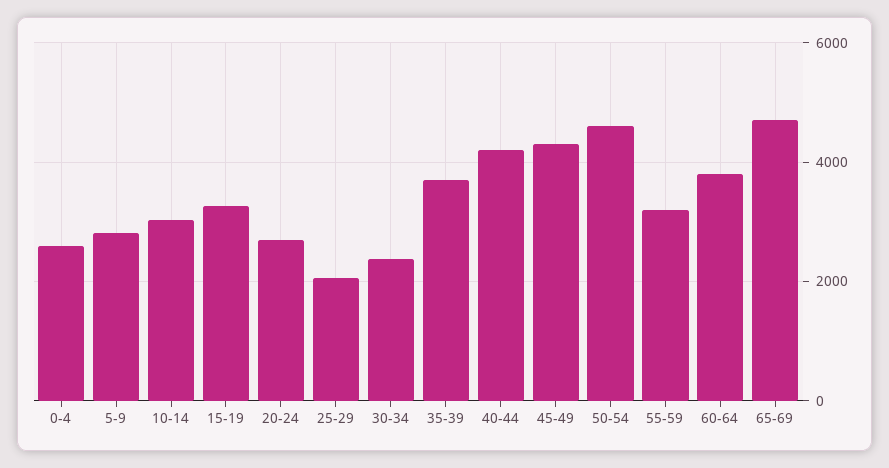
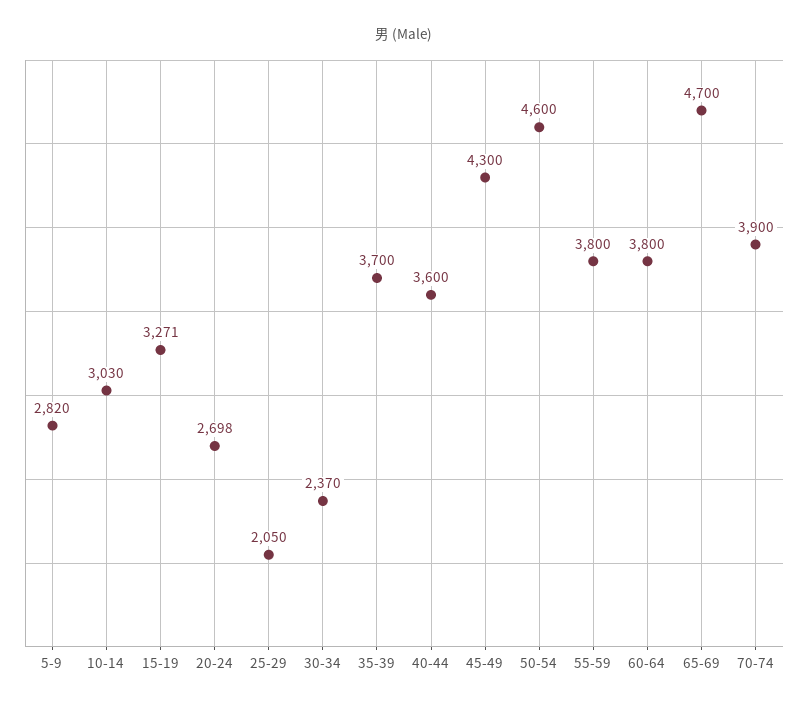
0-4: 2600 -> none
40-44: 4200 -> 3600
55-59: 3200 -> 3800
70-74: none -> 3900

